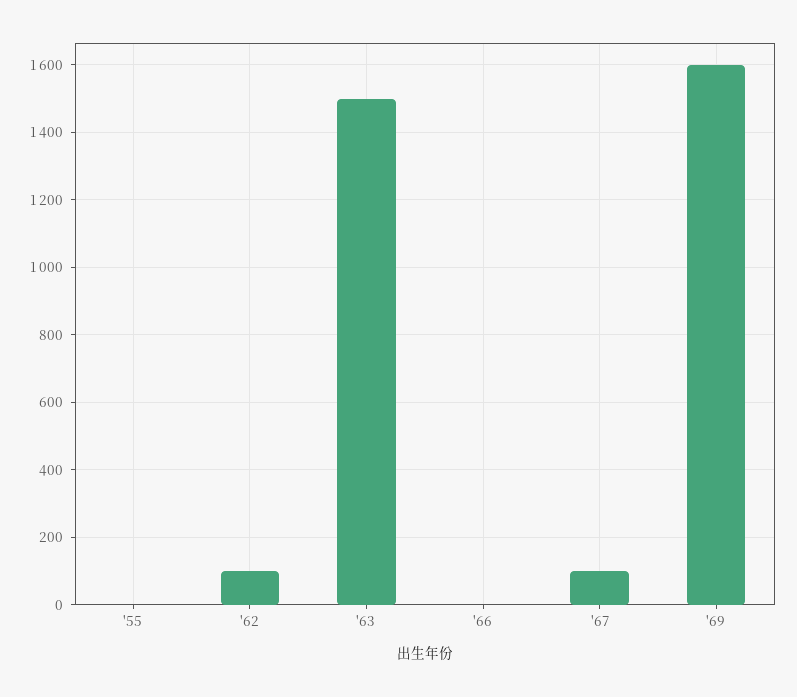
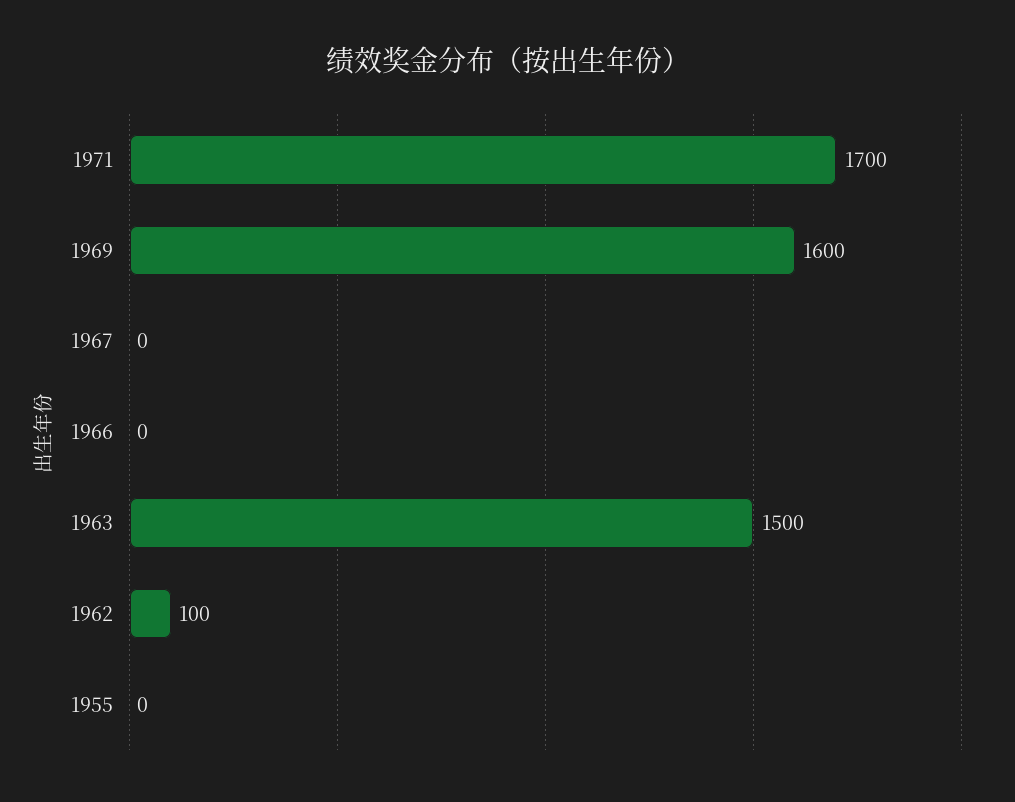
'67: 100 -> 0
1971: none -> 1700

